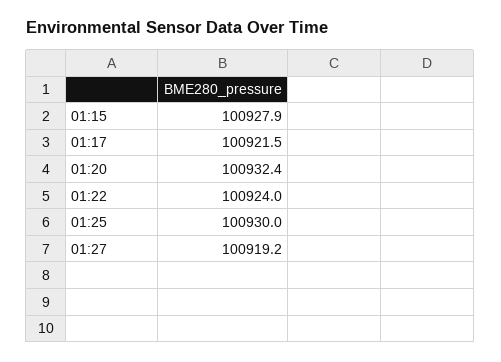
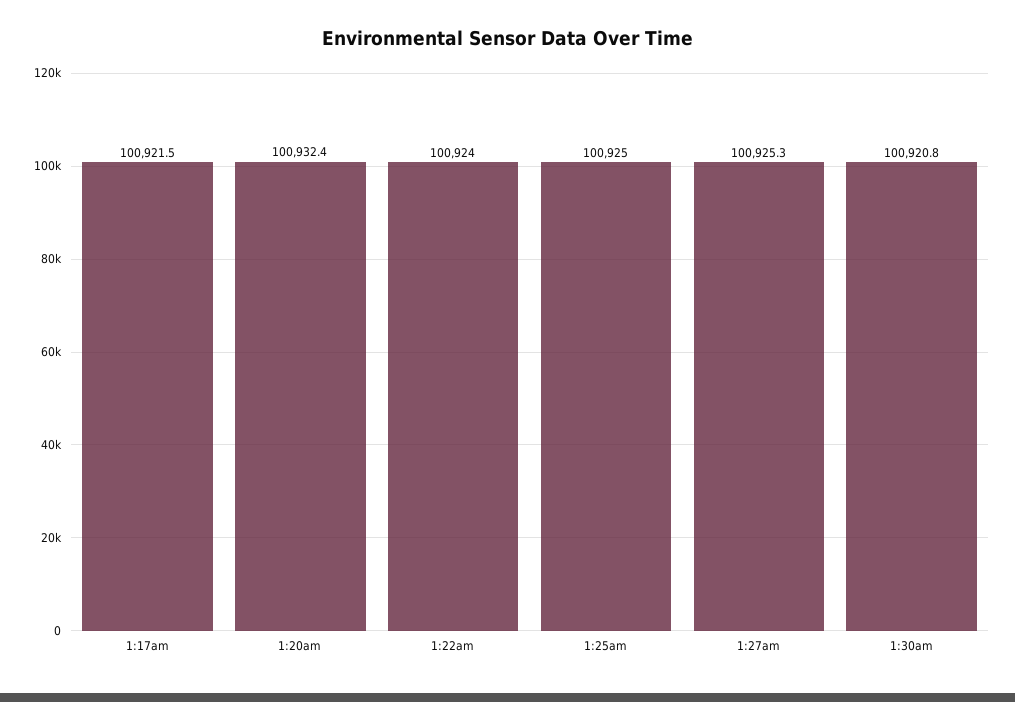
01:15: 100927.9 -> none
01:25: 100930 -> 100925
01:27: 100919.2 -> 100925.3
1:30am: none -> 100920.8

